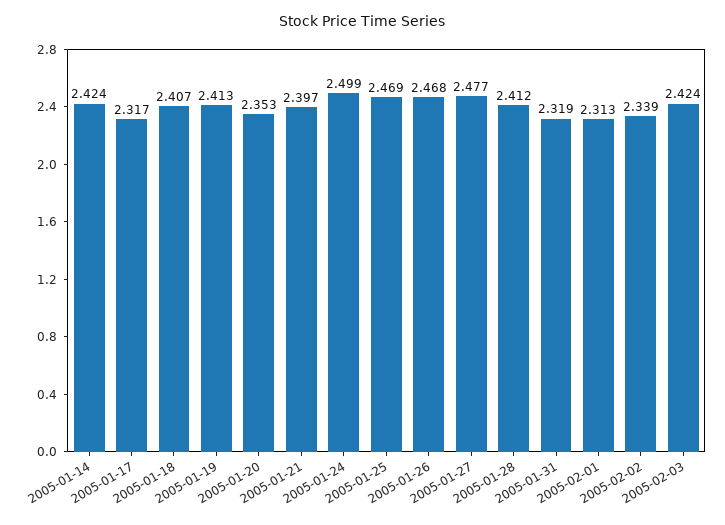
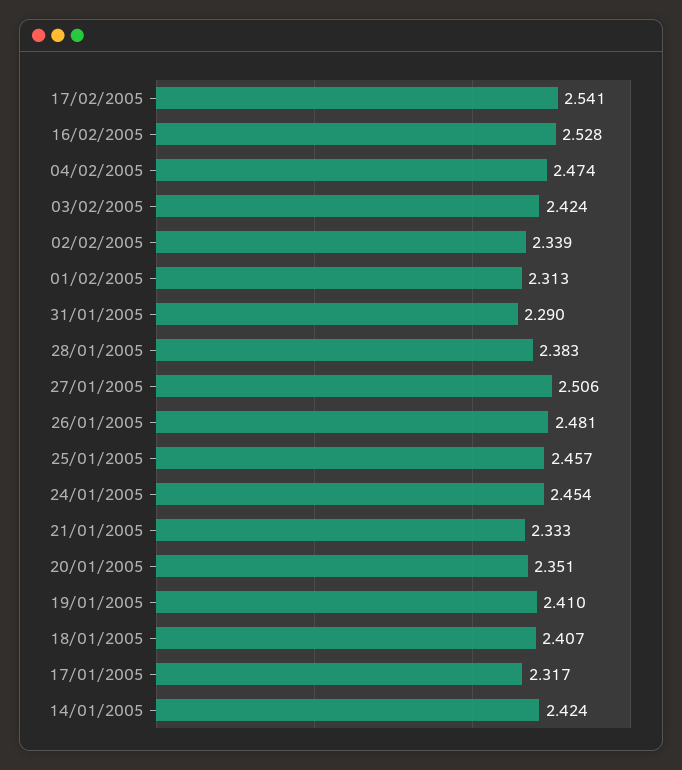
2005-01-19: 2.413 -> 2.41
2005-01-20: 2.353 -> 2.351
2005-01-21: 2.397 -> 2.333
2005-01-24: 2.499 -> 2.454
2005-01-25: 2.469 -> 2.457
2005-01-26: 2.468 -> 2.481
2005-01-27: 2.477 -> 2.506
2005-01-28: 2.412 -> 2.383
2005-01-31: 2.319 -> 2.29
17/02/2005: none -> 2.541
16/02/2005: none -> 2.528
04/02/2005: none -> 2.474

